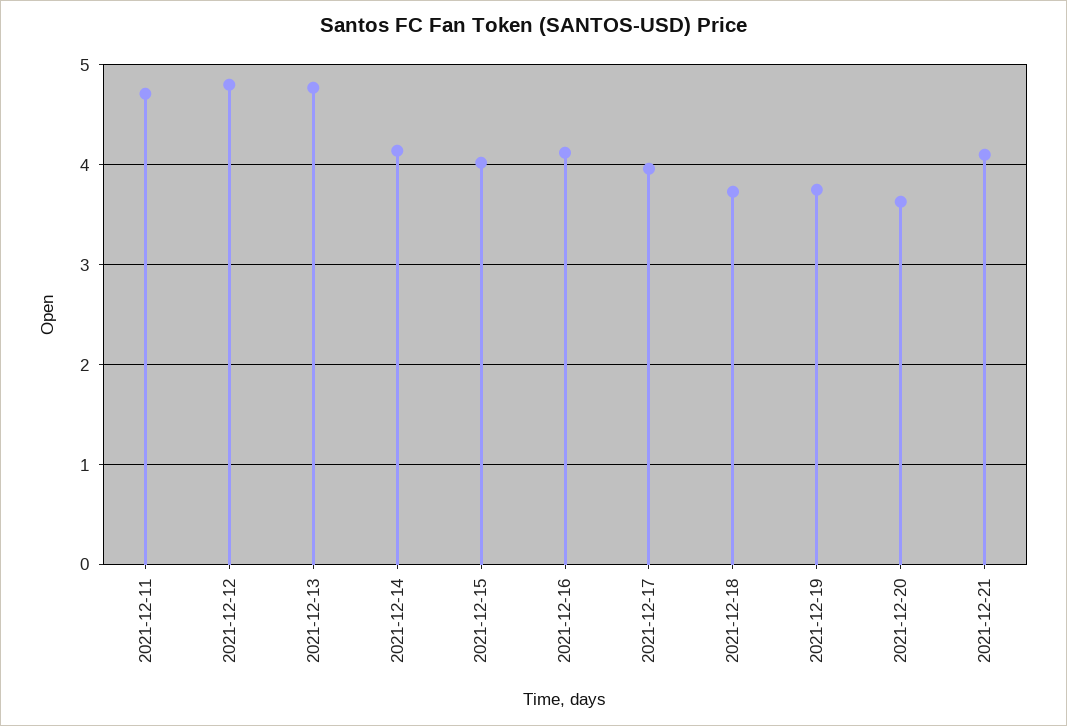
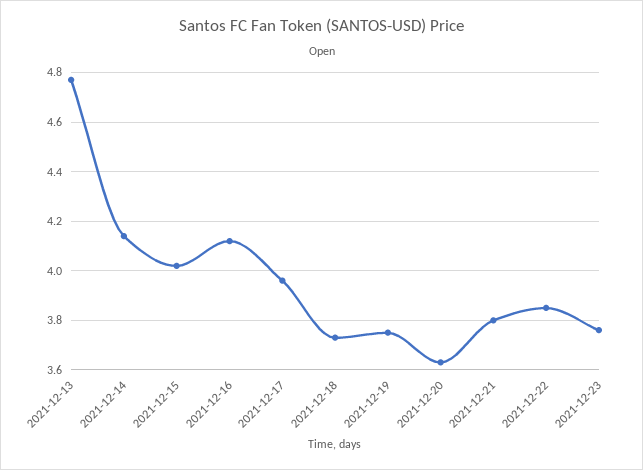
2021-12-11: 4.7 -> none
2021-12-12: 4.8 -> none
2021-12-21: 4.1 -> 3.8
2021-12-22: none -> 3.85
2021-12-23: none -> 3.75

